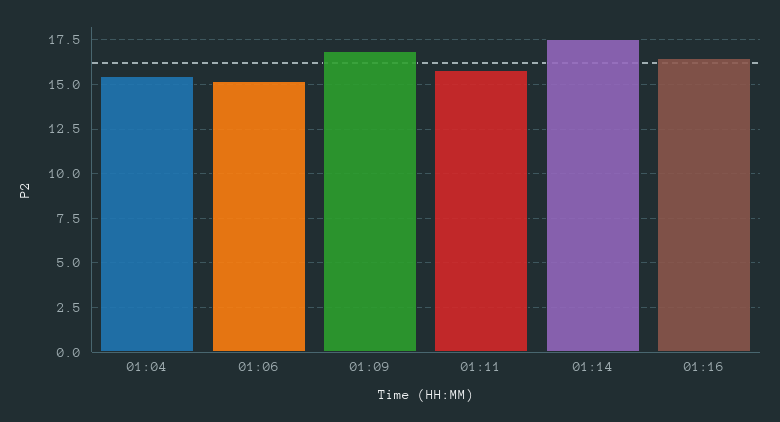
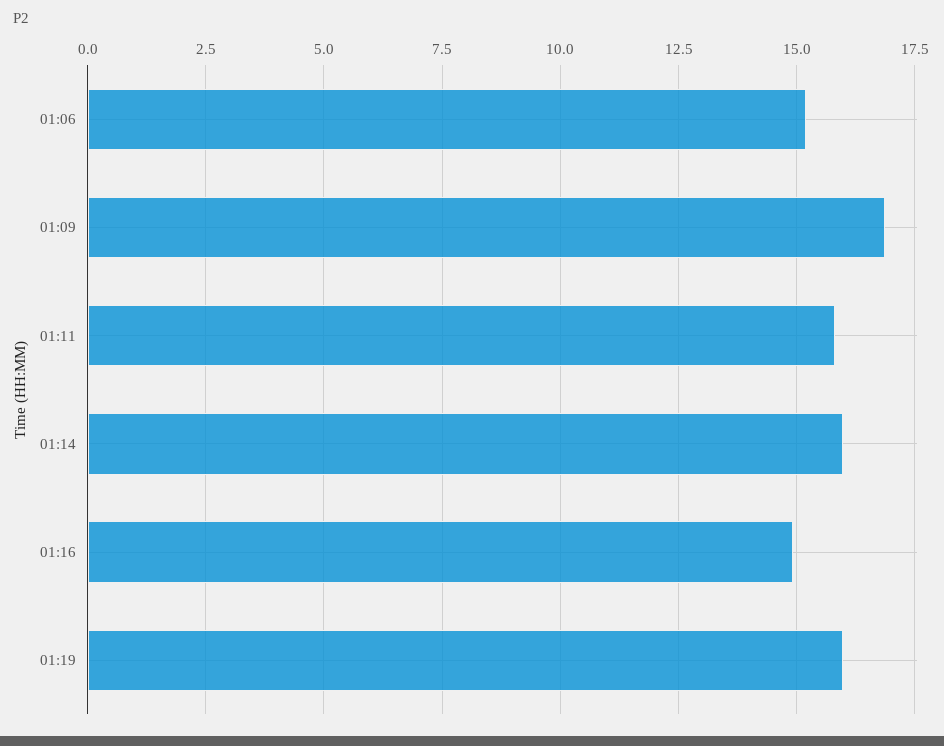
01:04: 15.5 -> none
01:14: 17.5 -> 16
01:16: 16.5 -> 15
01:19: none -> 16

